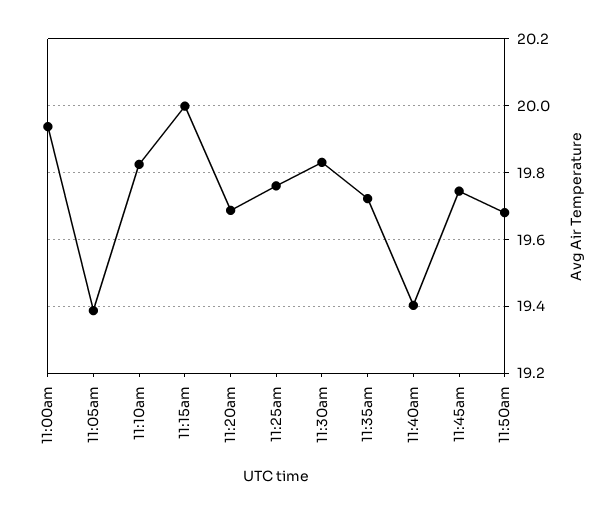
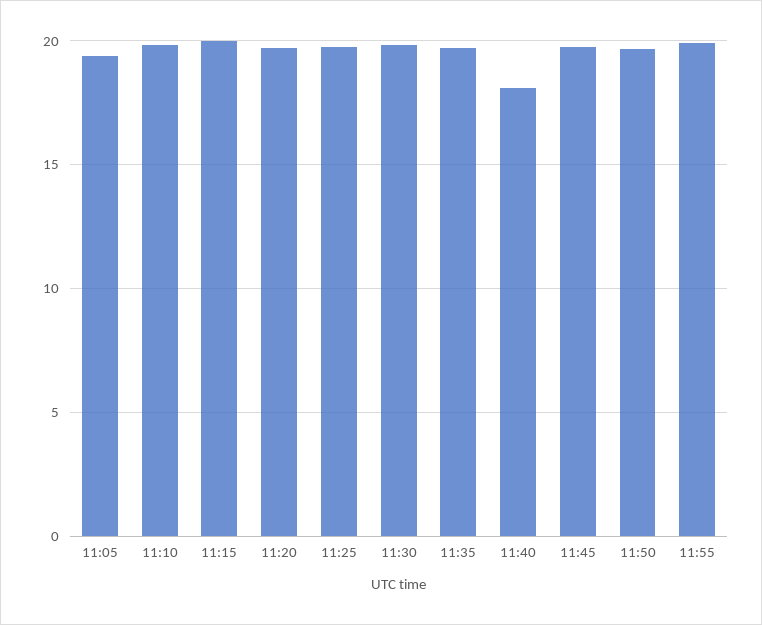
11:00am: 19.94 -> none
11:40am: 19.4 -> 18
11:55: none -> 20

